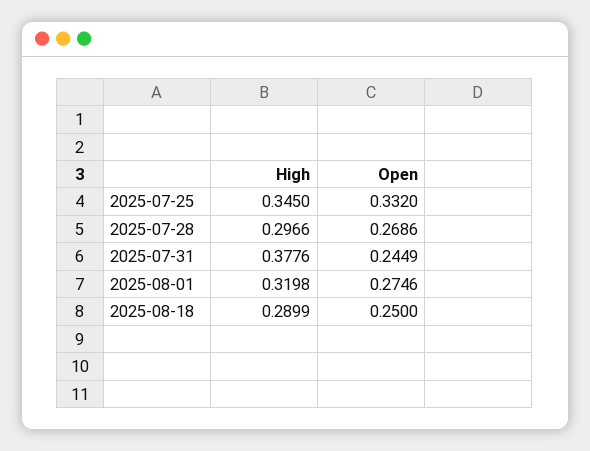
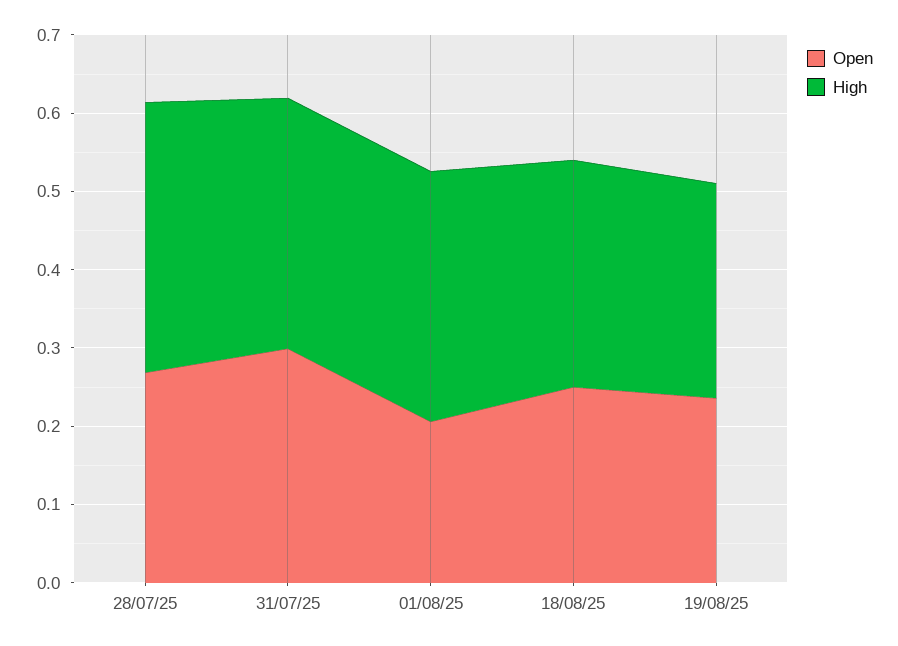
High, 2025-07-25: 0.345 -> none
Open, 2025-07-25: 0.332 -> none
High, 2025-07-28: 0.2966 -> 0.34
High, 2025-07-31: 0.3776 -> 0.32
Open, 2025-07-31: 0.2449 -> 0.3
Open, 2025-08-01: 0.2746 -> 0.2
Open, 19/08/25: none -> 0.24
High, 19/08/25: none -> 0.28

